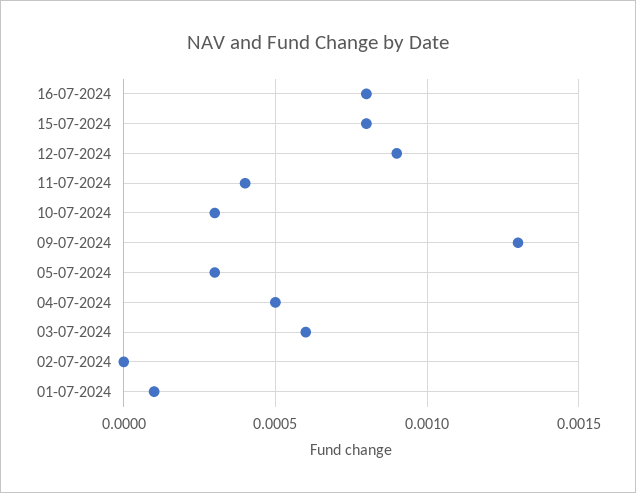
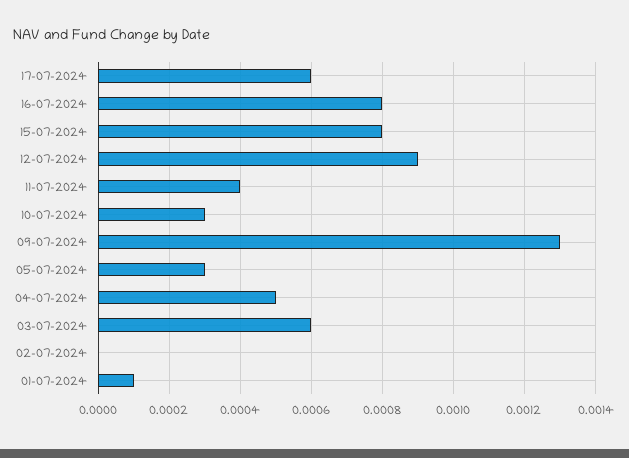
17-07-2024: none -> 0.0006

